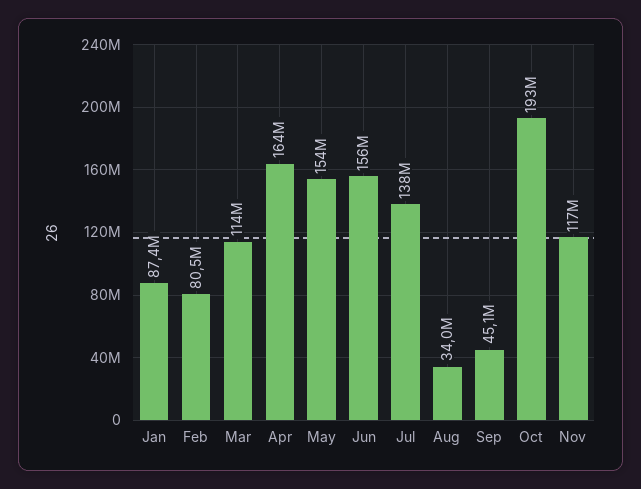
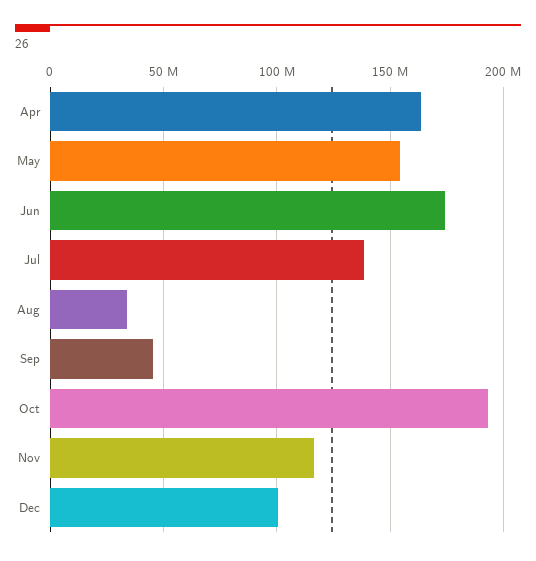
Jan: 87400000 -> none
Feb: 80500000 -> none
Mar: 114000000 -> none
Jun: 156000000 -> 175000000
Dec: none -> 100000000

